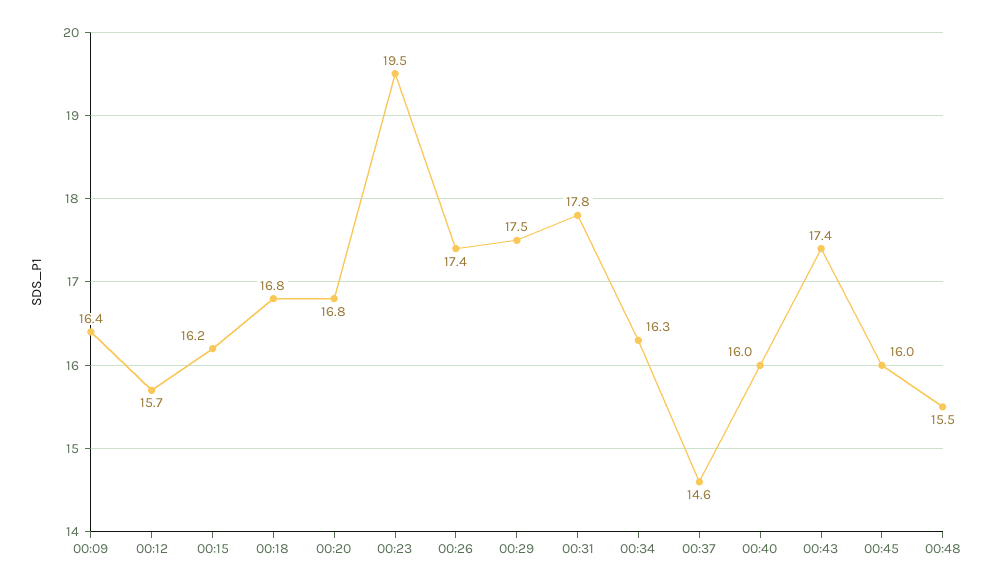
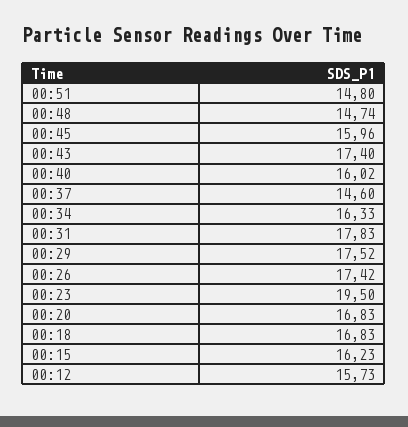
00:09: 16.4 -> none
00:48: 15.5 -> 14.74
00:51: none -> 14.8

